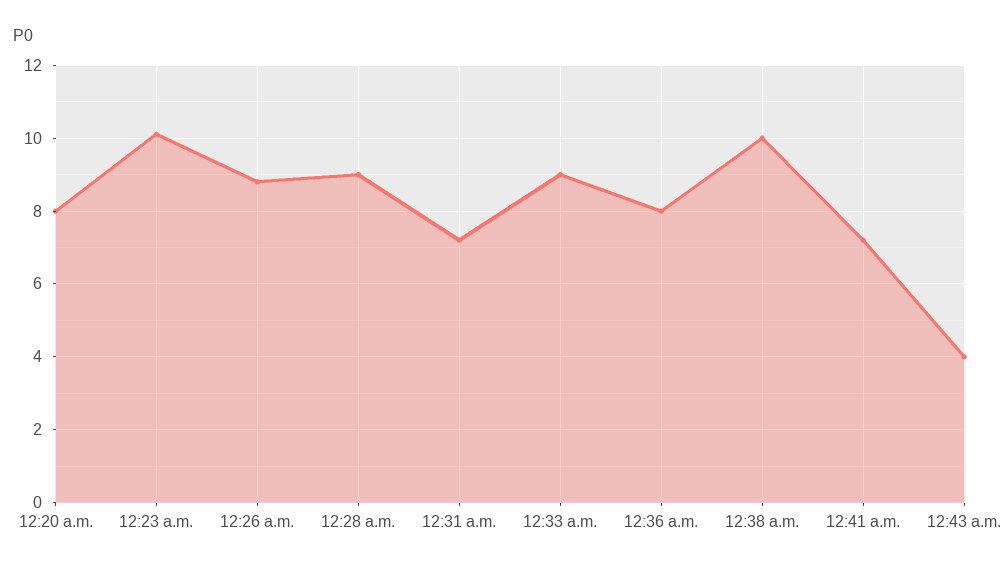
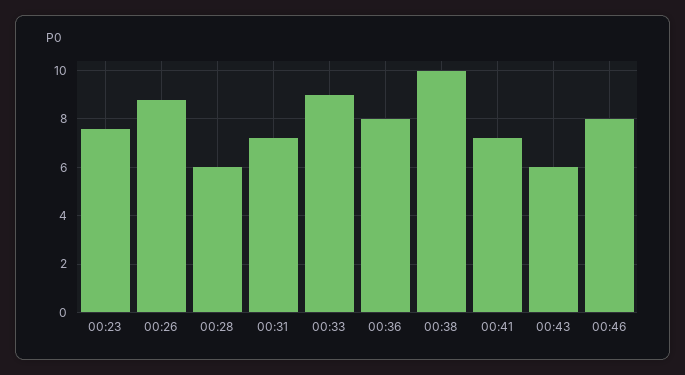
12:20 a.m.: 8 -> none
12:23 a.m.: 10 -> 7.5
12:28 a.m.: 9 -> 6
12:43 a.m.: 4 -> 6
00:46: none -> 8

